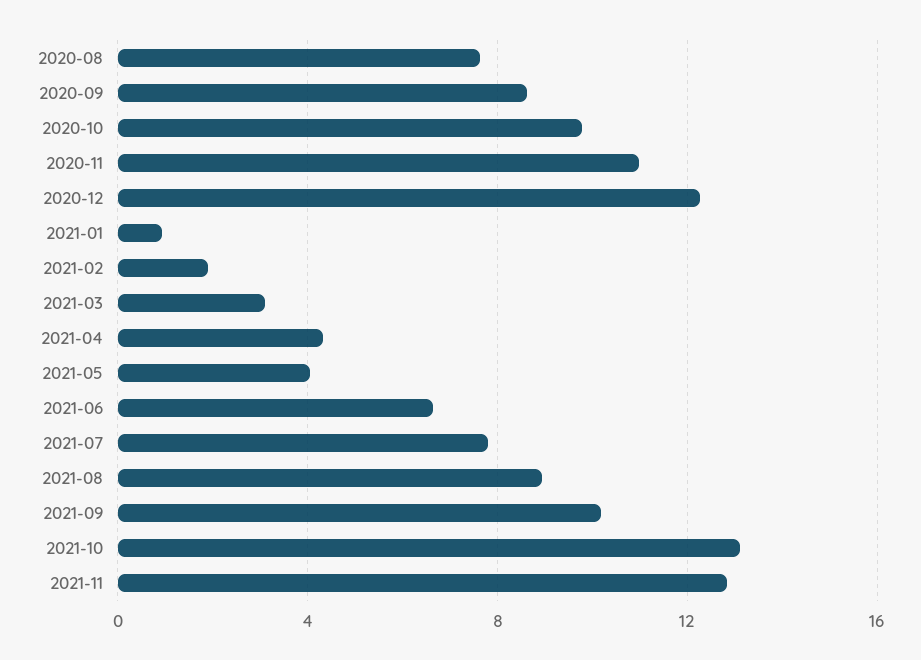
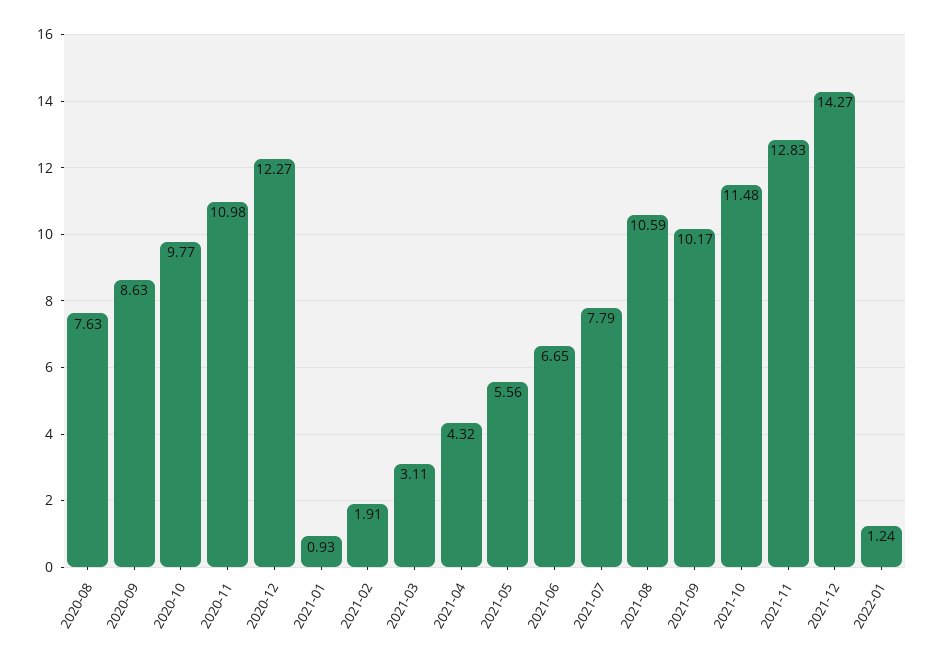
2021-05: 4 -> 5.56
2021-08: 9 -> 10.59
2021-10: 13 -> 11.48
2021-12: none -> 14.27
2022-01: none -> 1.24

